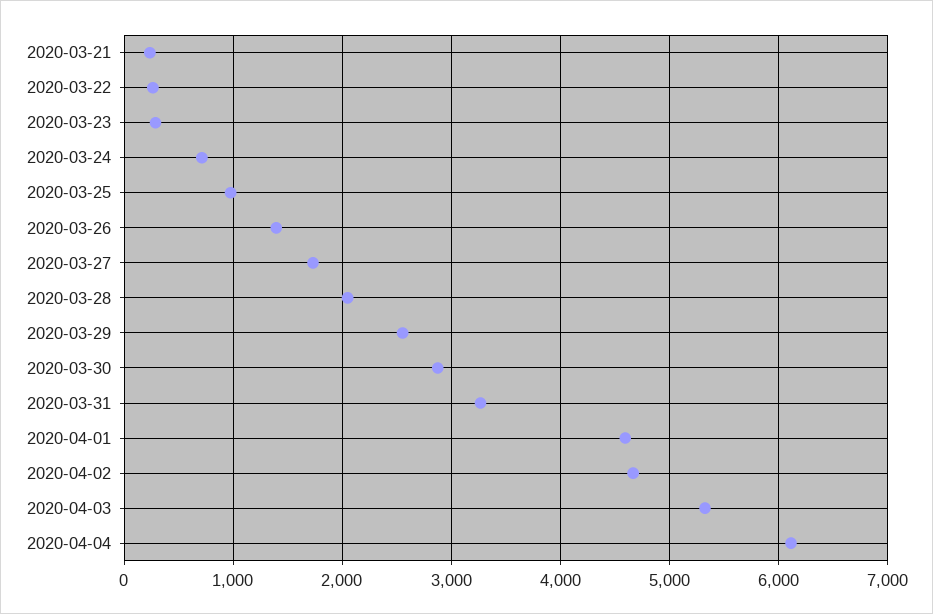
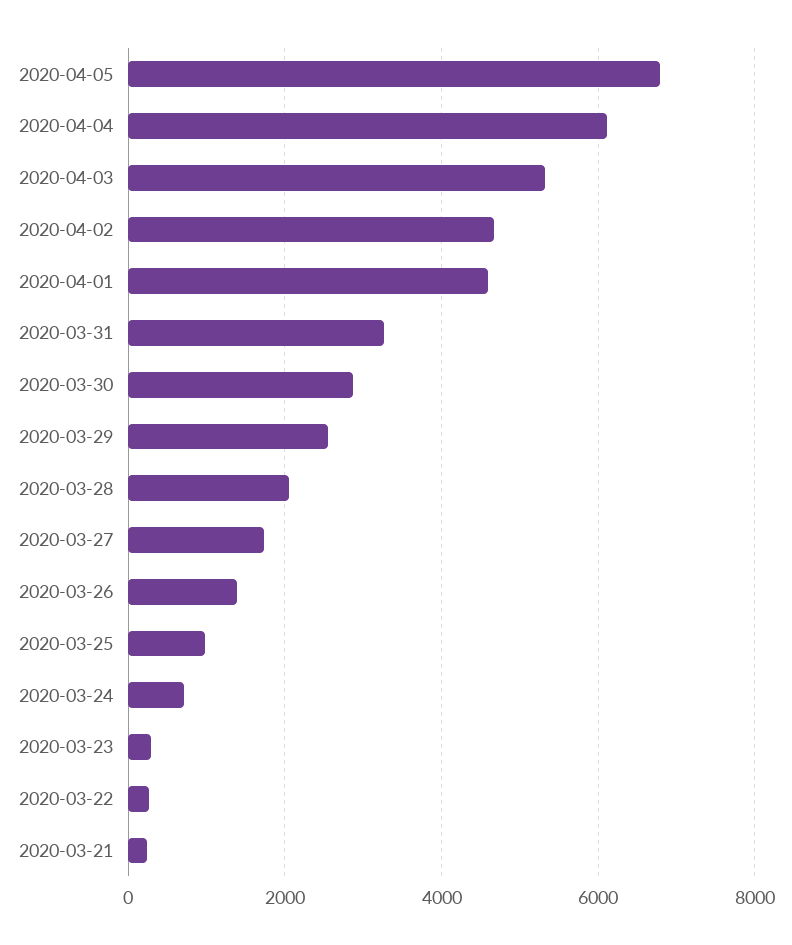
2020-04-05: none -> 6800

